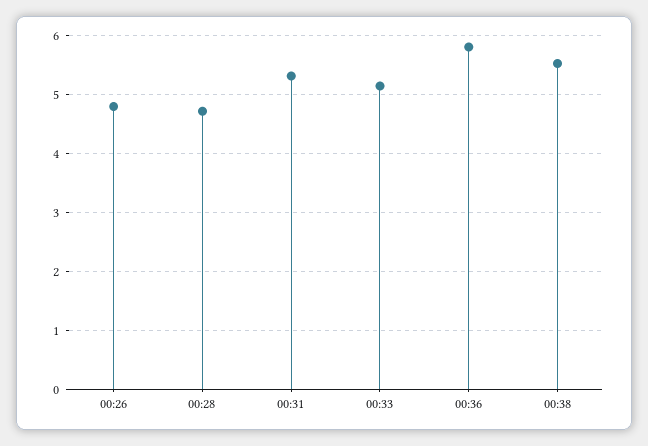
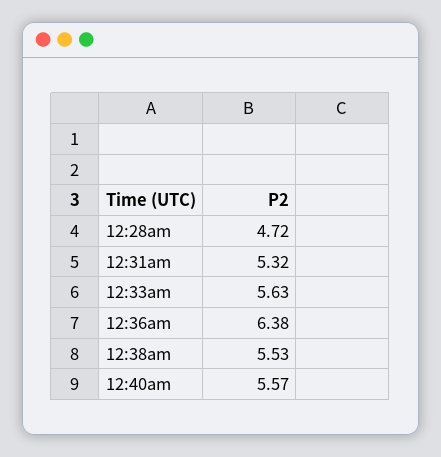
00:26: 4.8 -> none
00:33: 5.2 -> 5.63
00:36: 5.8 -> 6.38
12:40am: none -> 5.57

